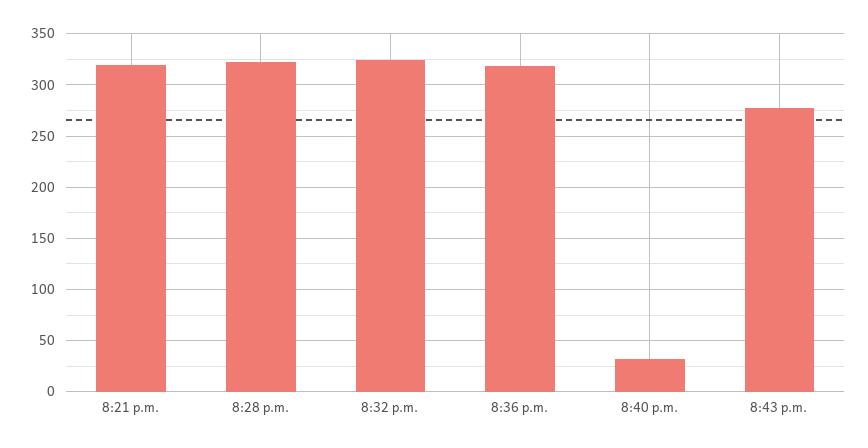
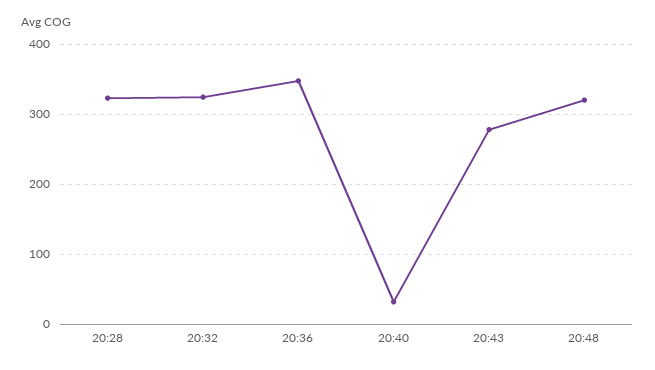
8:21 p.m.: 320 -> none
8:36 p.m.: 320 -> 350
20:48: none -> 320

